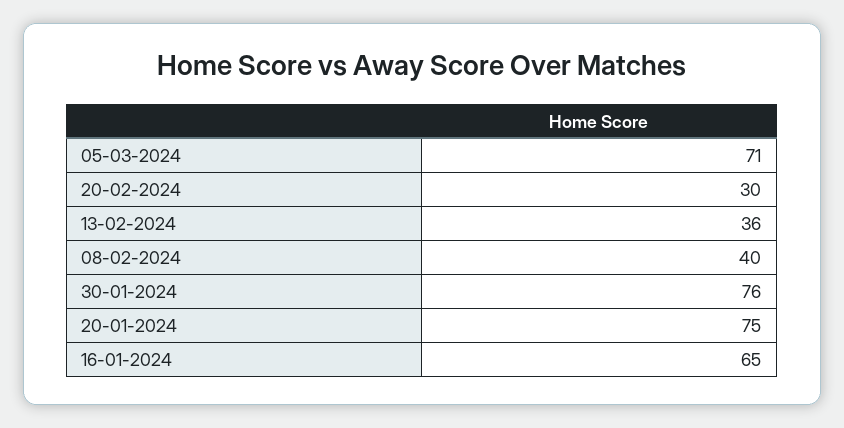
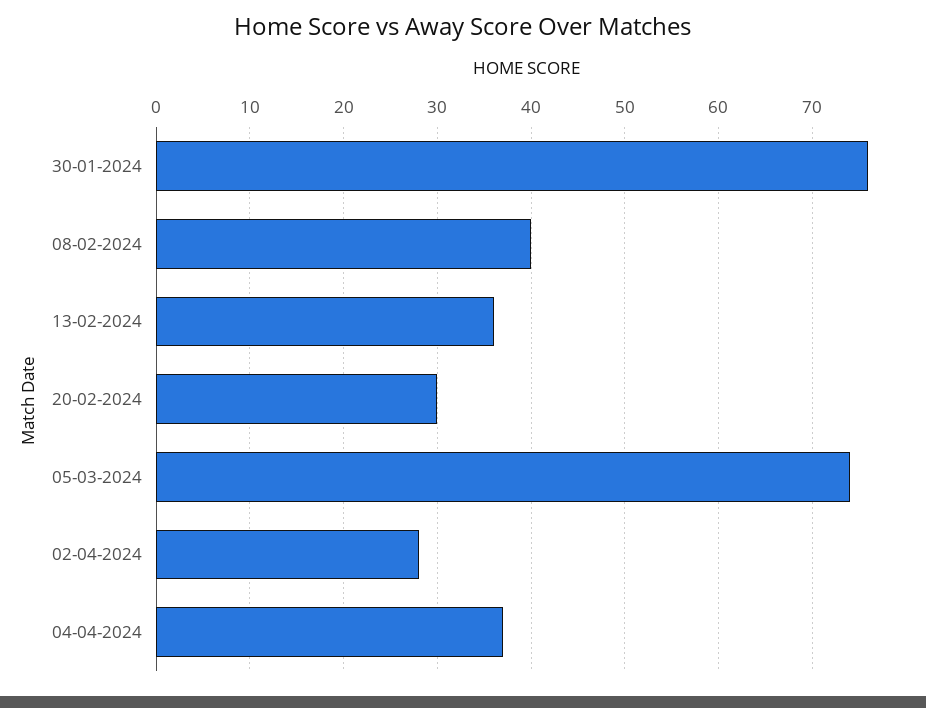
05-03-2024: 71 -> 74
20-01-2024: 75 -> none
16-01-2024: 65 -> none
02-04-2024: none -> 28
04-04-2024: none -> 37

